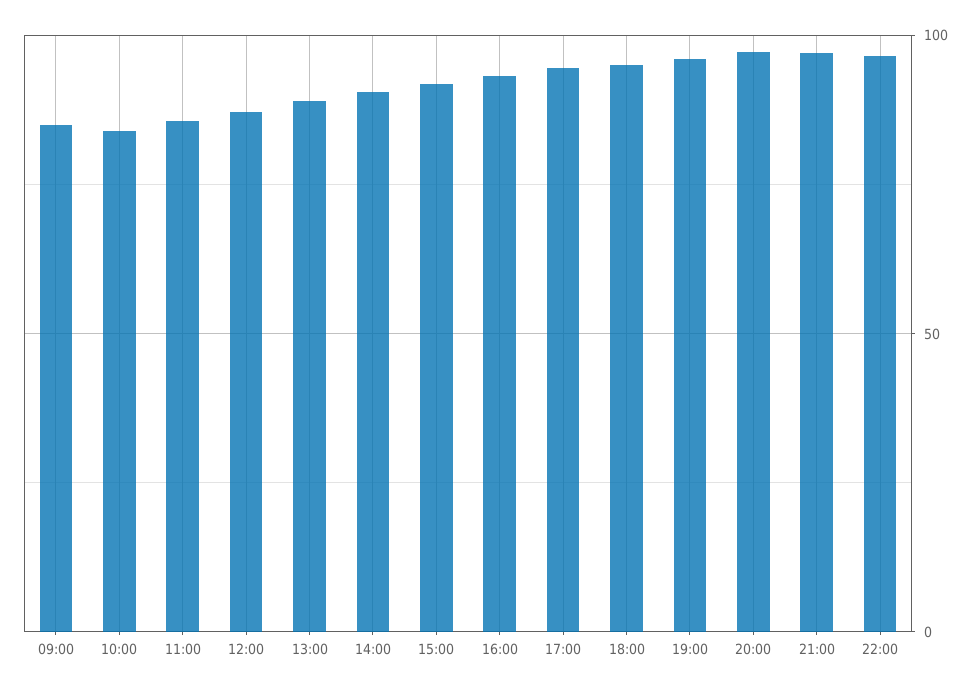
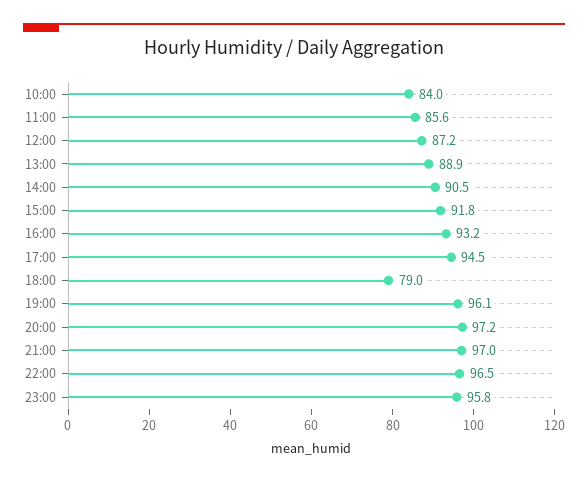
09:00: 85 -> none
18:00: 95 -> 79
23:00: none -> 95.8

